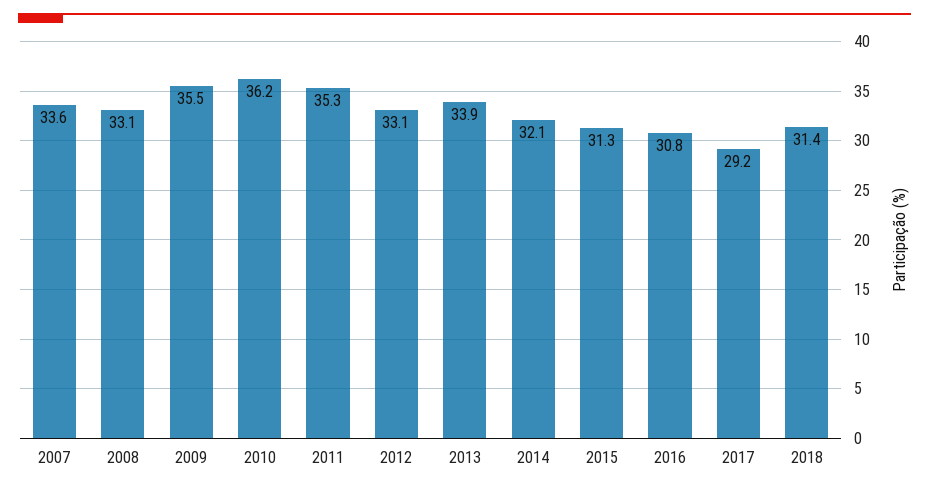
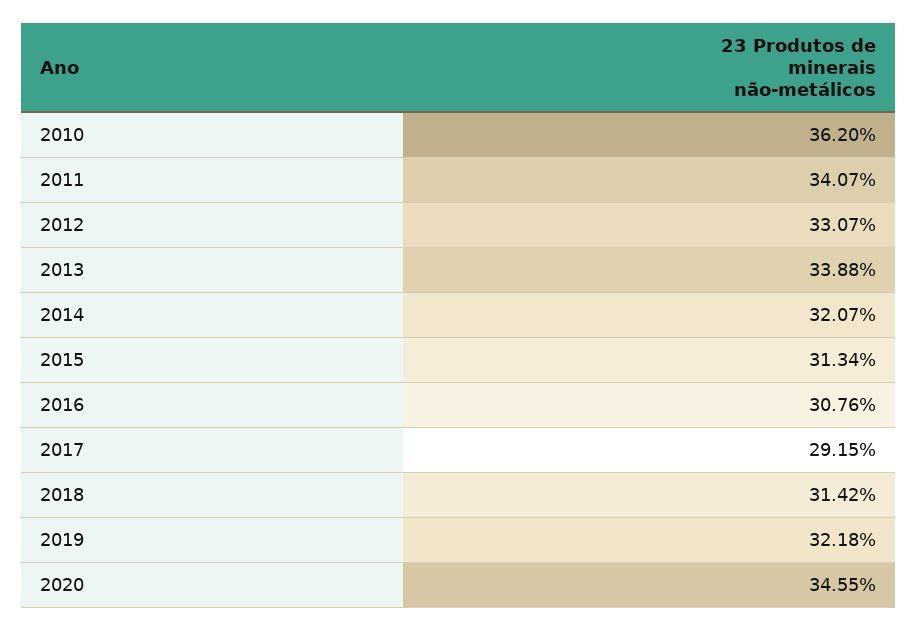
2007: 33.6 -> none
2008: 33.1 -> none
2009: 35.5 -> none
2011: 35.3 -> 34.07
2019: none -> 32.18
2020: none -> 34.55

